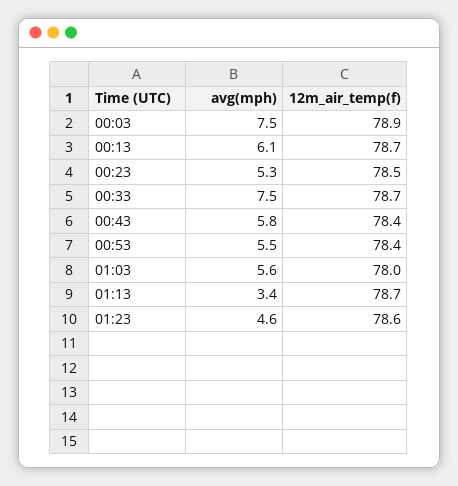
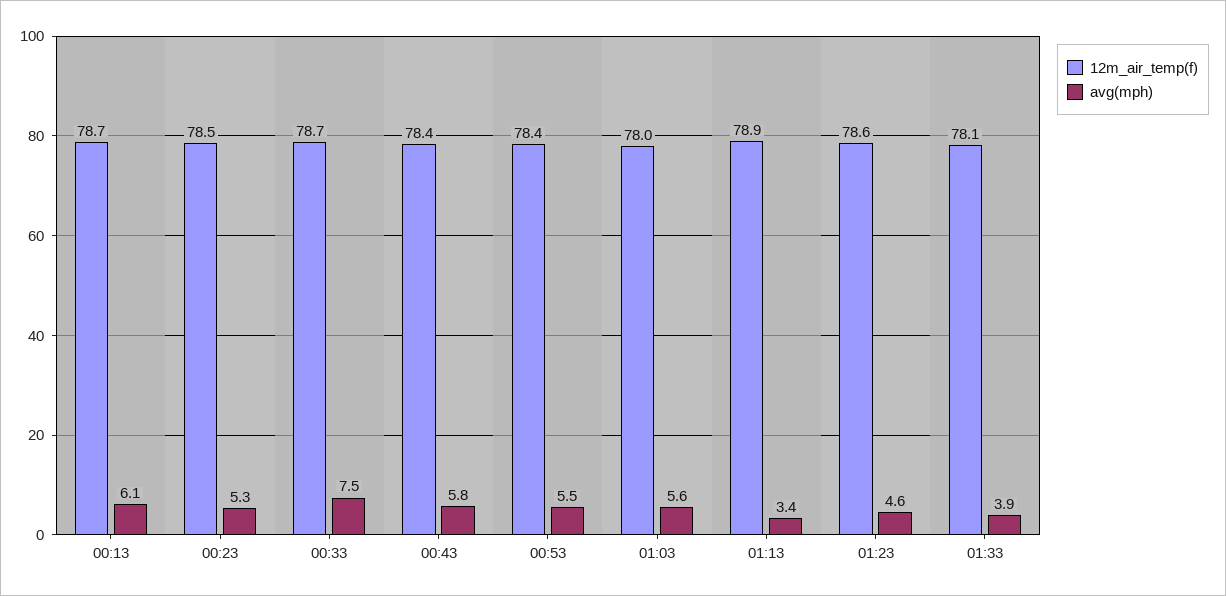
avg(mph), 00:03: 7.5 -> none
12m_air_temp(f), 00:03: 78.9 -> none
12m_air_temp(f), 01:13: 78.7 -> 78.9
12m_air_temp(f), 01:33: none -> 78.1
avg(mph), 01:33: none -> 3.9

